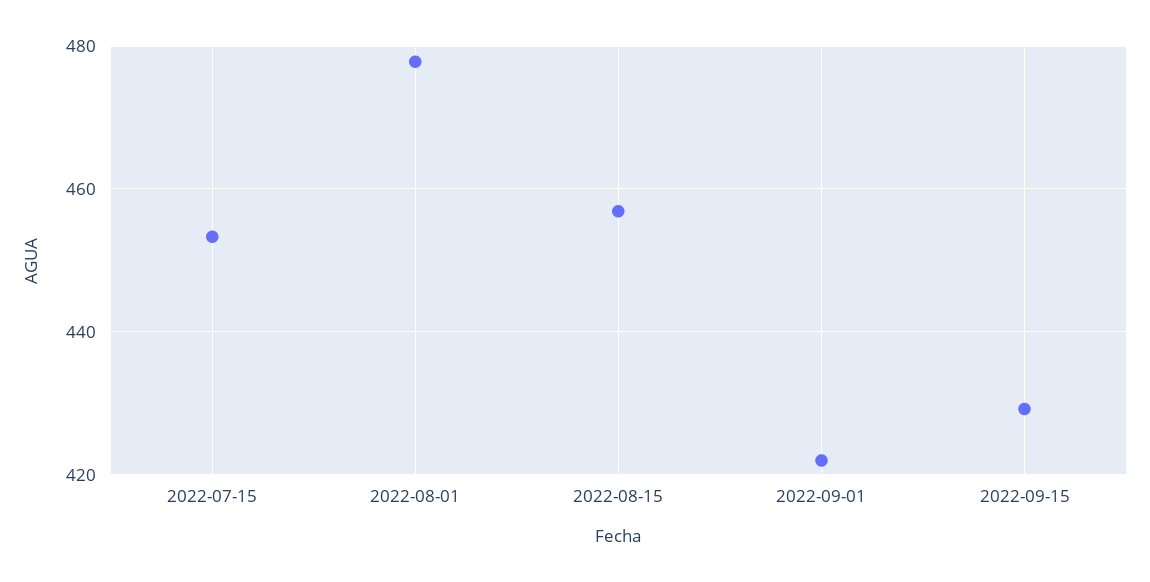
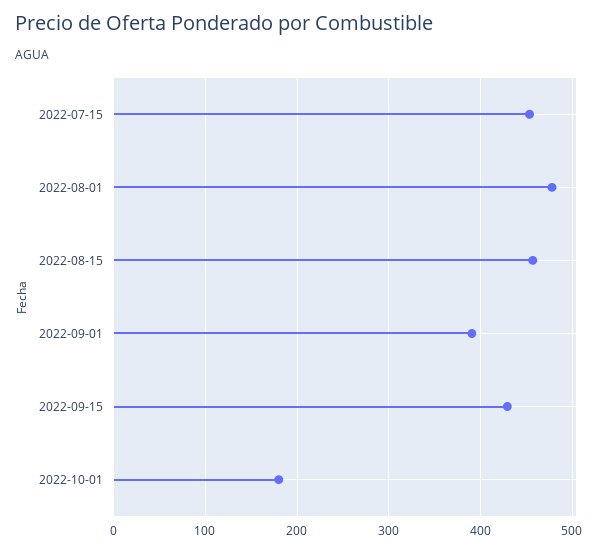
2022-09-01: 422 -> 390
2022-10-01: none -> 180

